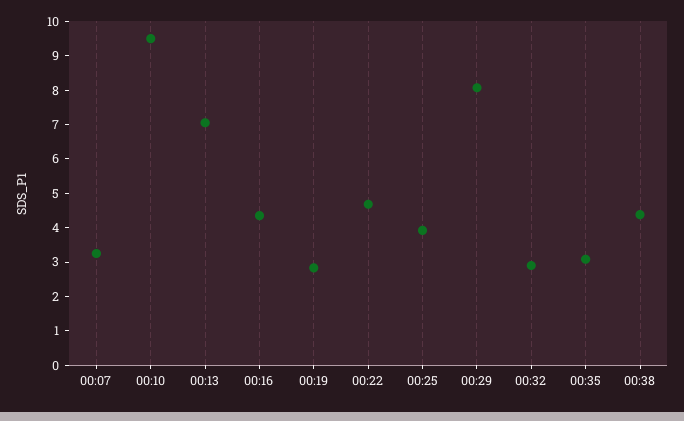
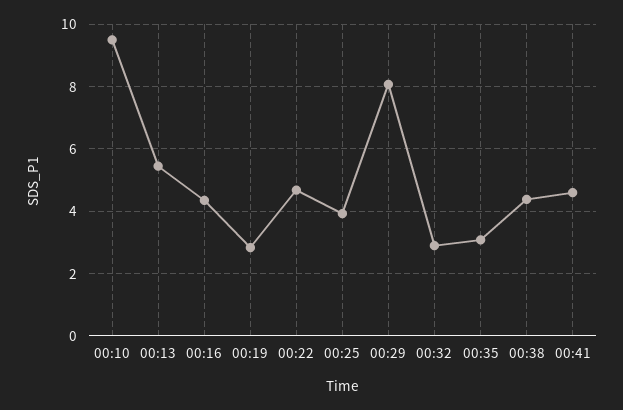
00:07: 3.25 -> none
00:13: 7 -> 5.4
00:41: none -> 4.6

